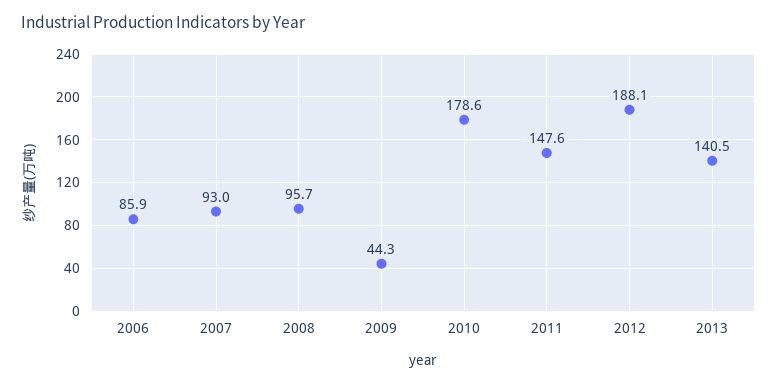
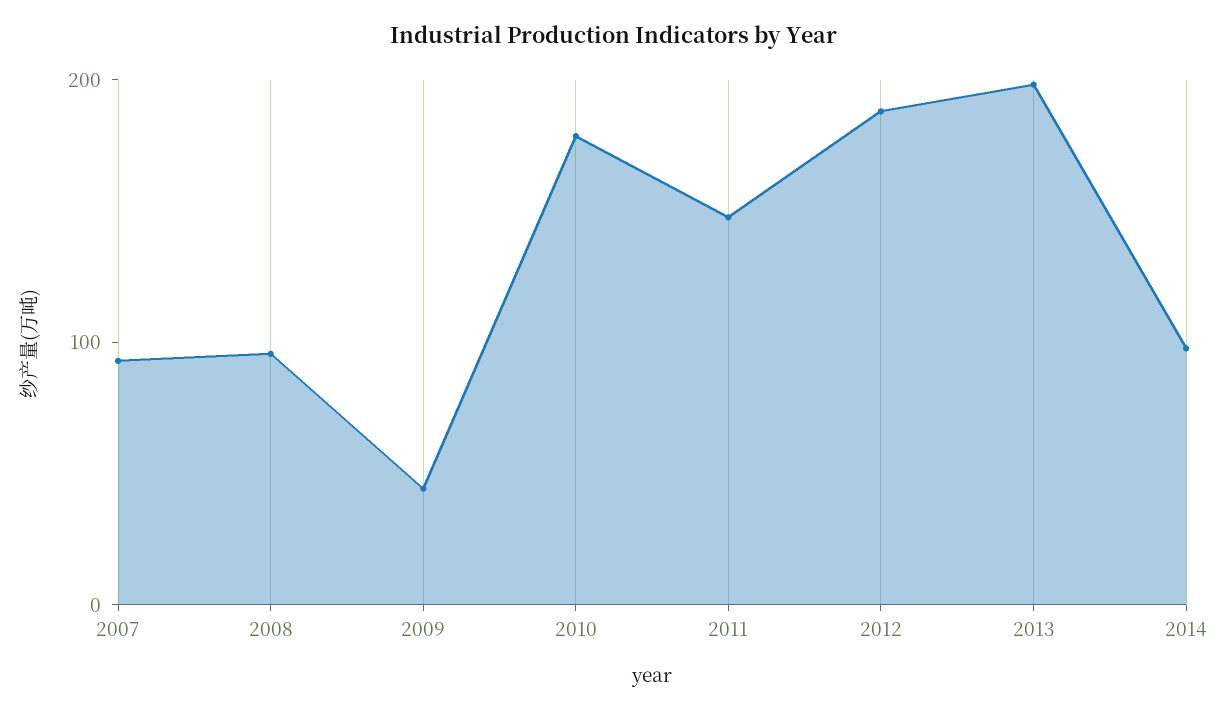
2006: 85.9 -> none
2013: 140.5 -> 200
2014: none -> 100

